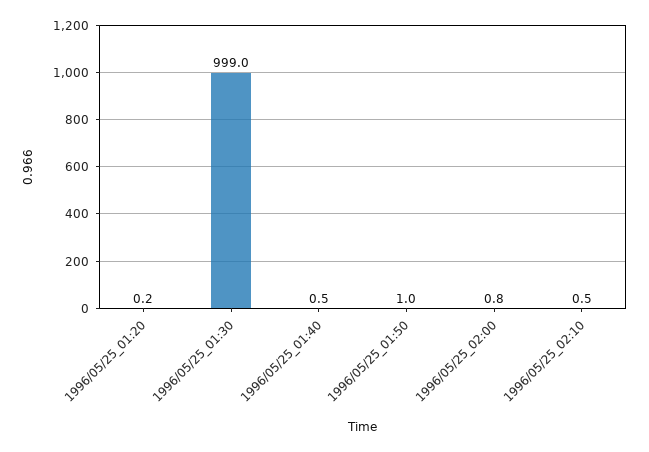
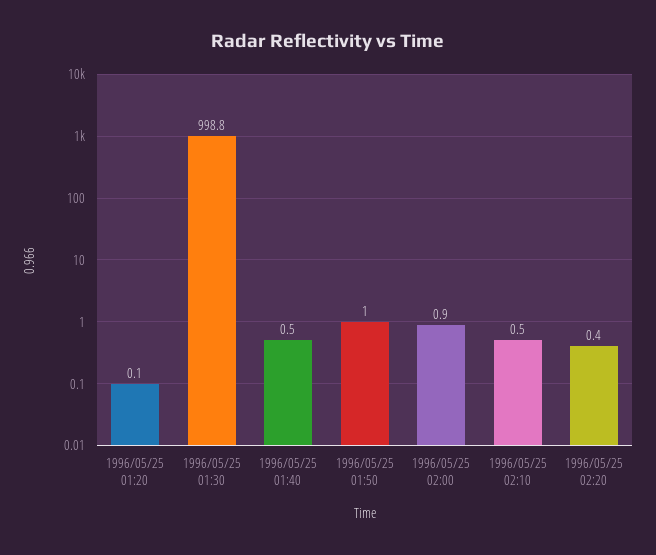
1996/05/25_01:20: 0.2 -> 0.1
1996/05/25_01:30: 999 -> 998.8
1996/05/25_02:00: 0.8 -> 0.9
1996/05/25 02:20: none -> 0.4

